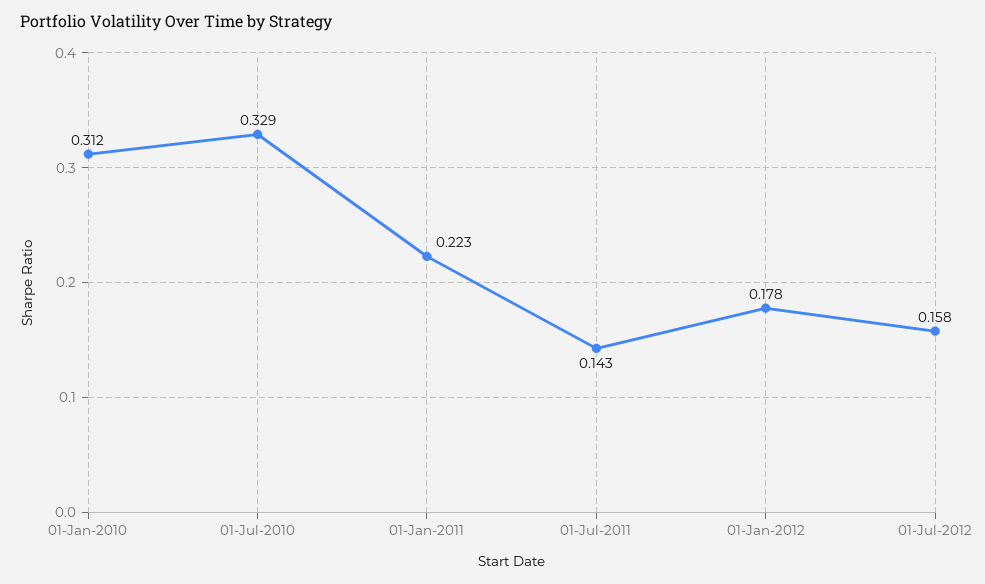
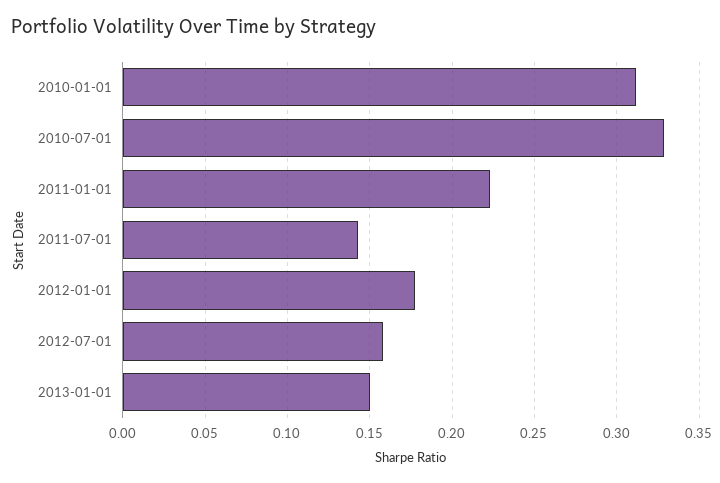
2013-01-01: none -> 0.15

